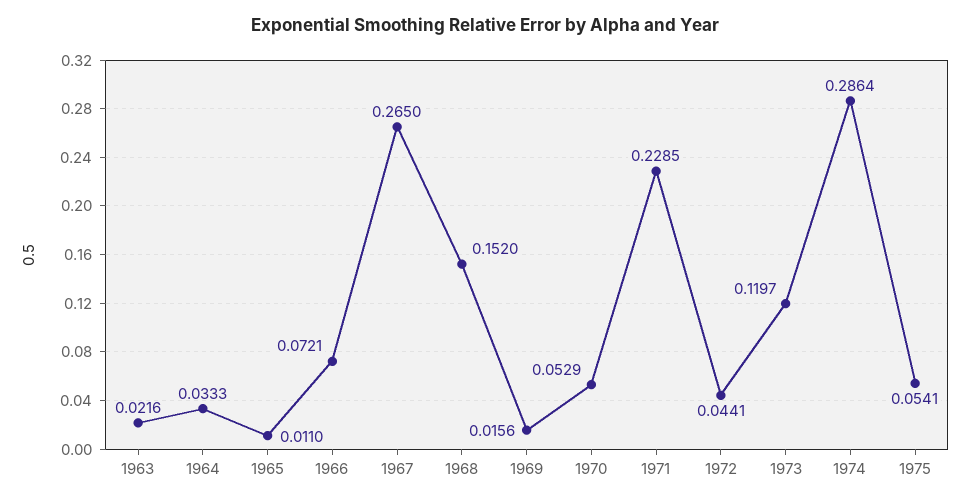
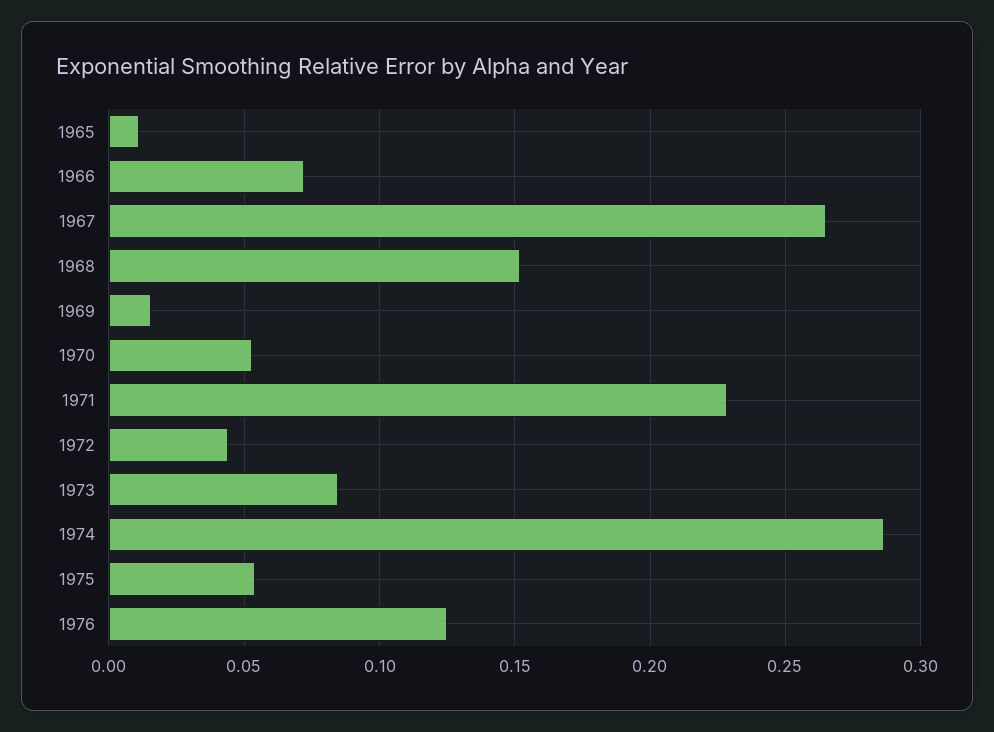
1963: 0.0216 -> none
1964: 0.0333 -> none
1973: 0.1197 -> 0.085
1976: none -> 0.125

